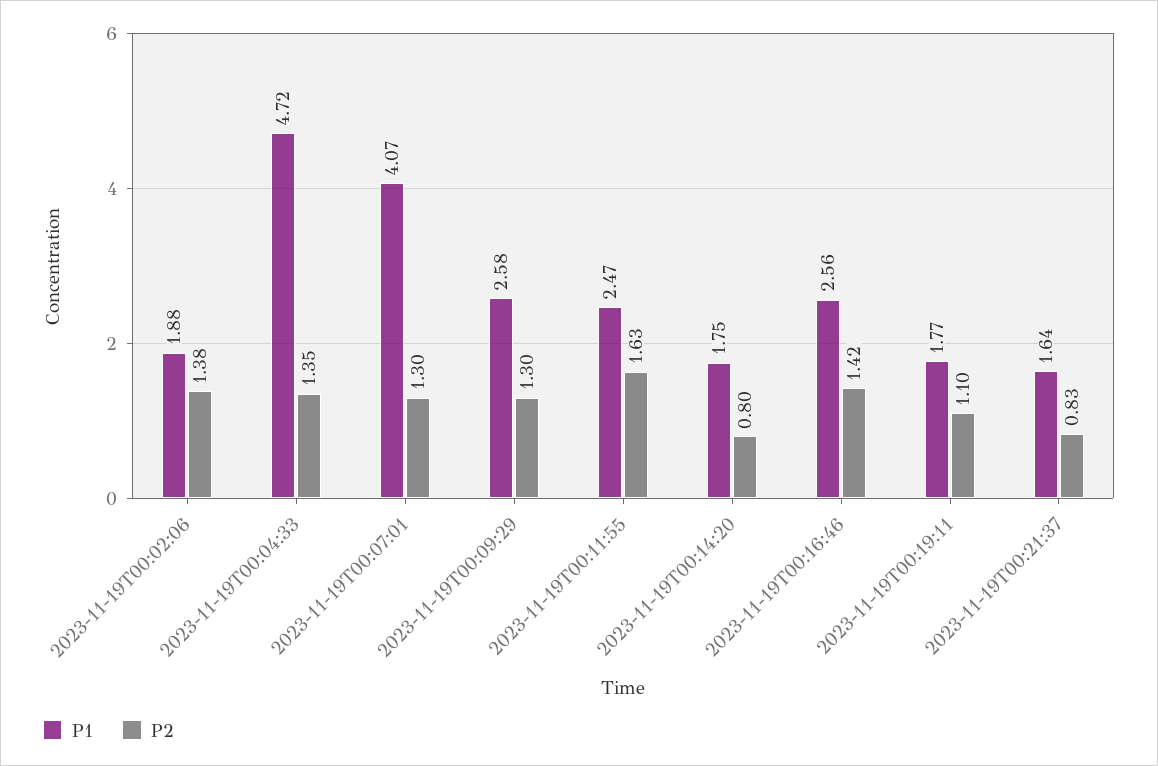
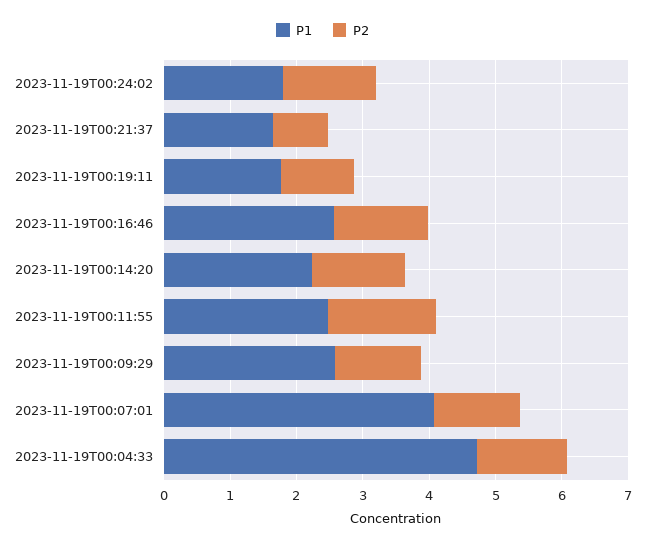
P1, 2023-11-19T00:02:06: 1.88 -> none
P2, 2023-11-19T00:02:06: 1.38 -> none
P1, 2023-11-19T00:14:20: 1.75 -> 2.2
P2, 2023-11-19T00:14:20: 0.8 -> 1.4
P1, 2023-11-19T00:24:02: none -> 1.8
P2, 2023-11-19T00:24:02: none -> 1.4

